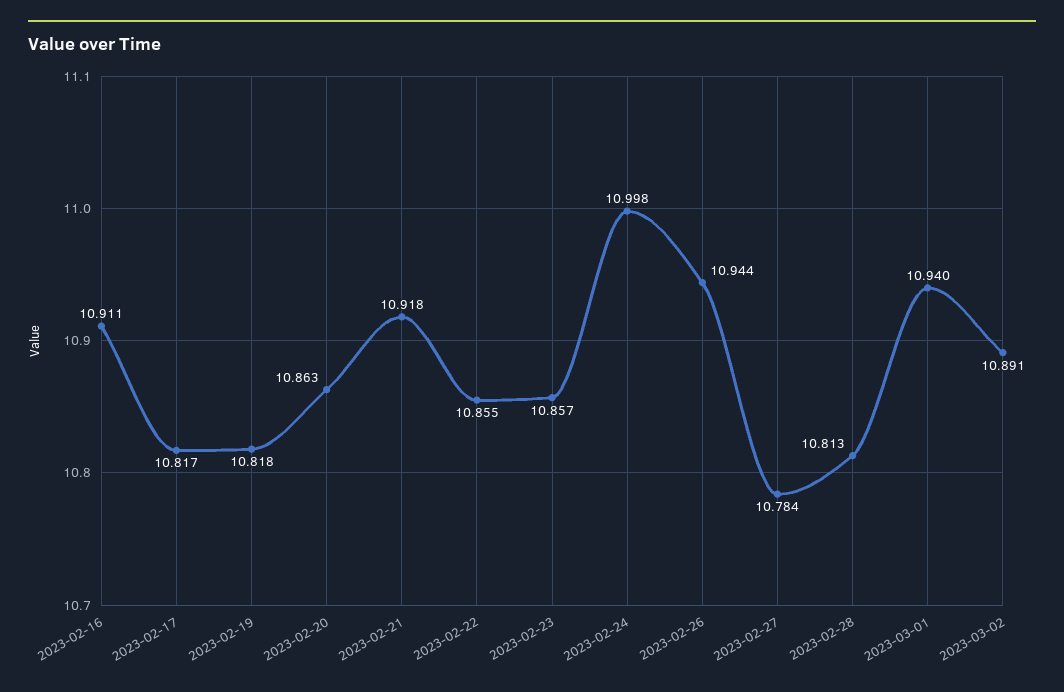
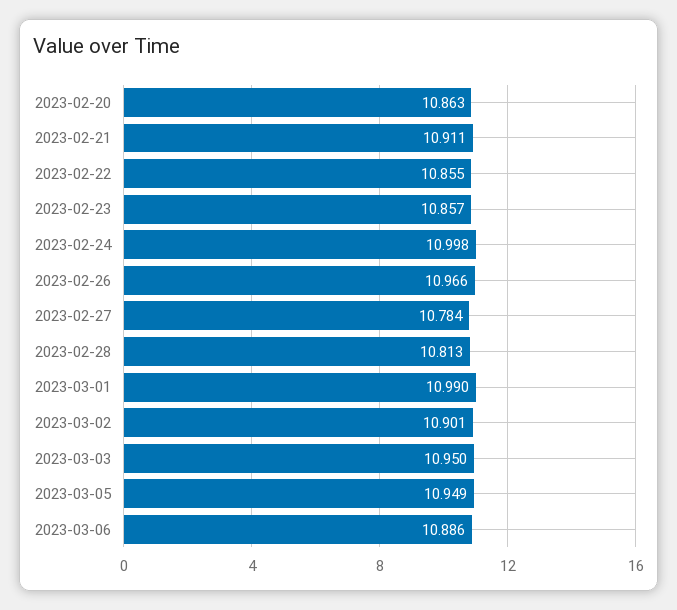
2023-02-16: 10.911 -> none
2023-02-17: 10.817 -> none
2023-02-19: 10.818 -> none
2023-02-21: 10.918 -> 10.911
2023-02-26: 10.944 -> 10.966
2023-03-01: 10.94 -> 10.99
2023-03-02: 10.891 -> 10.901
2023-03-03: none -> 10.95
2023-03-05: none -> 10.949
2023-03-06: none -> 10.886

